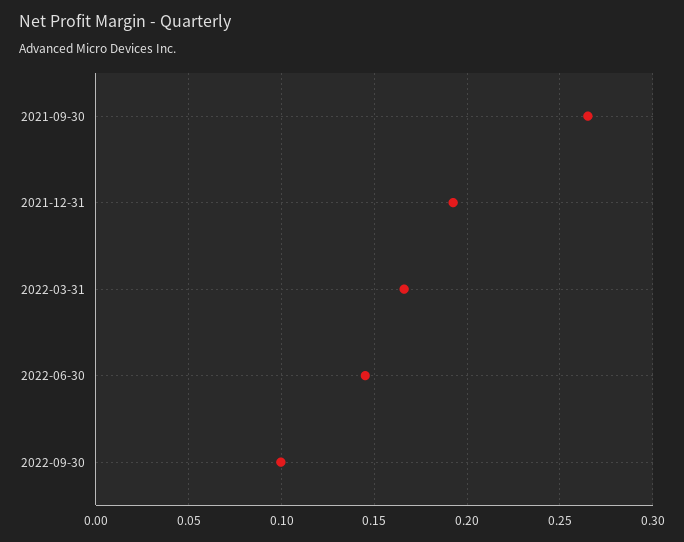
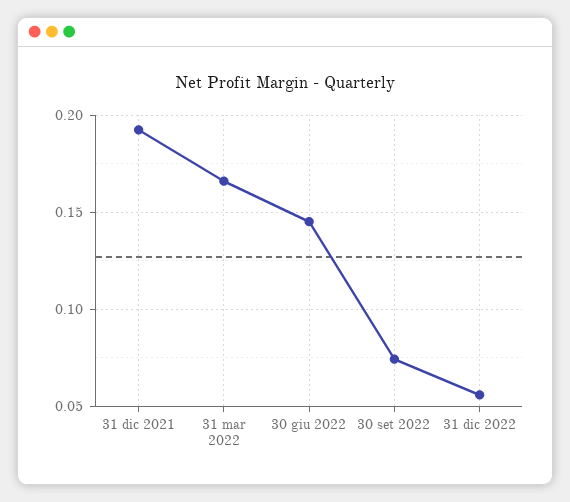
2021-09-30: 0.265 -> none
2022-09-30: 0.1 -> 0.075
31 dic 2022: none -> 0.055

